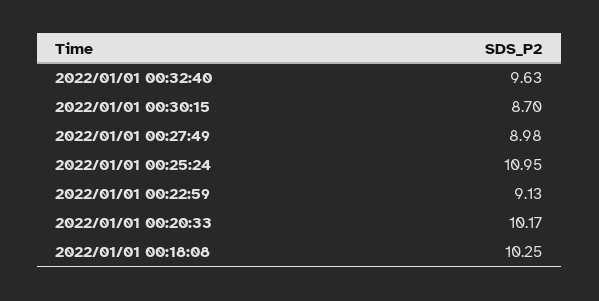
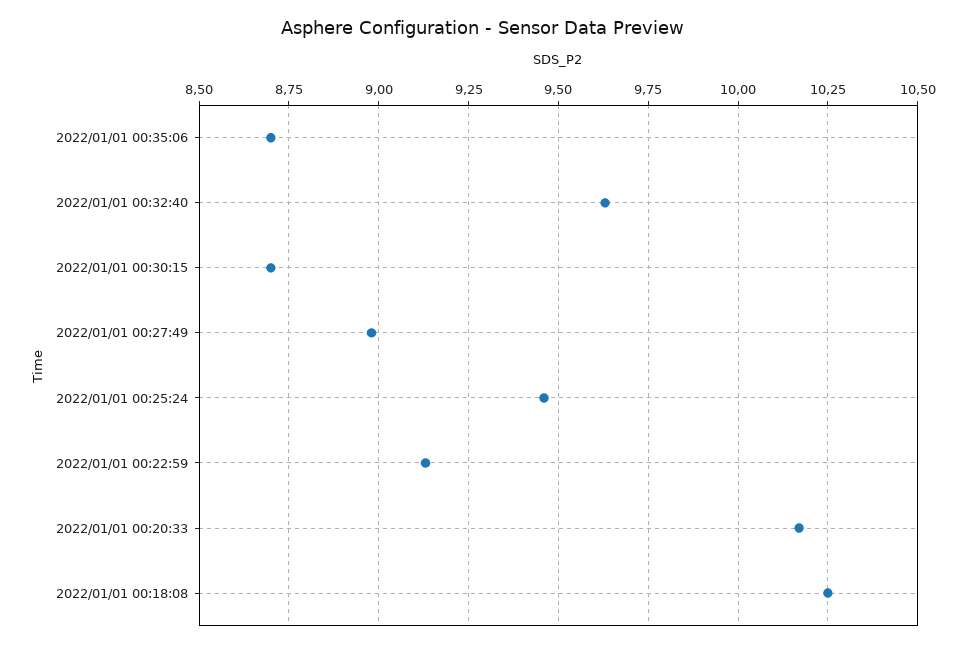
2022/01/01 00:25:24: 10.95 -> 9.45
2022/01/01 00:35:06: none -> 8.7

